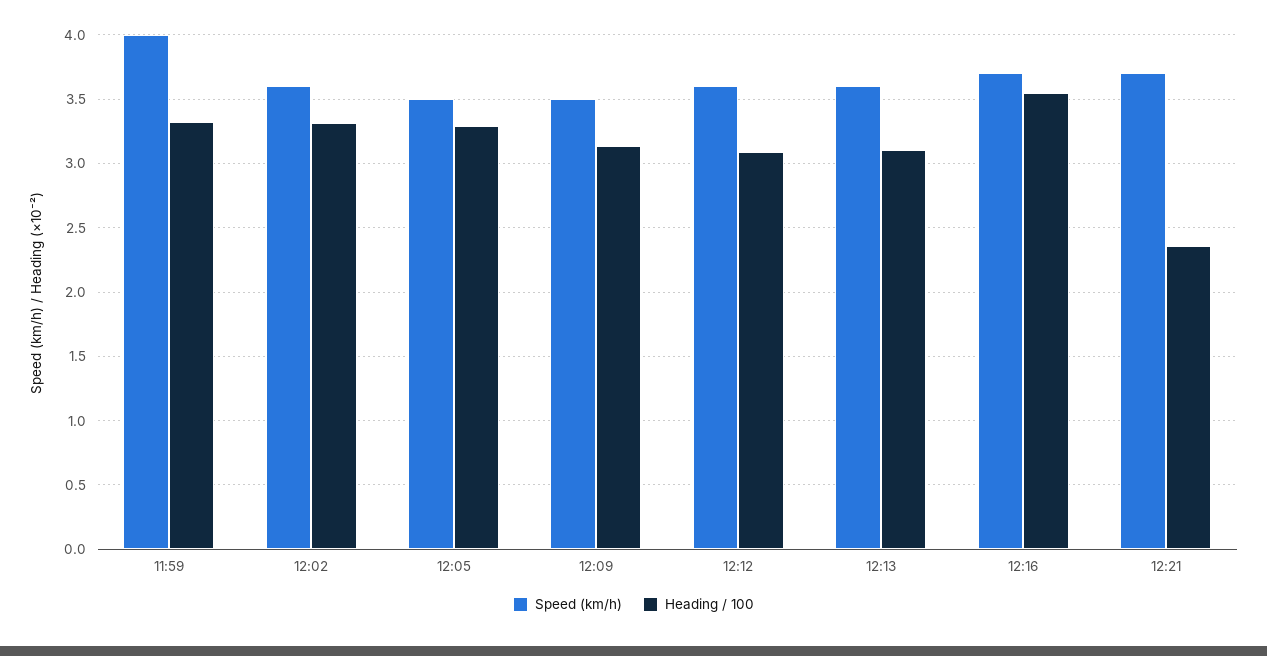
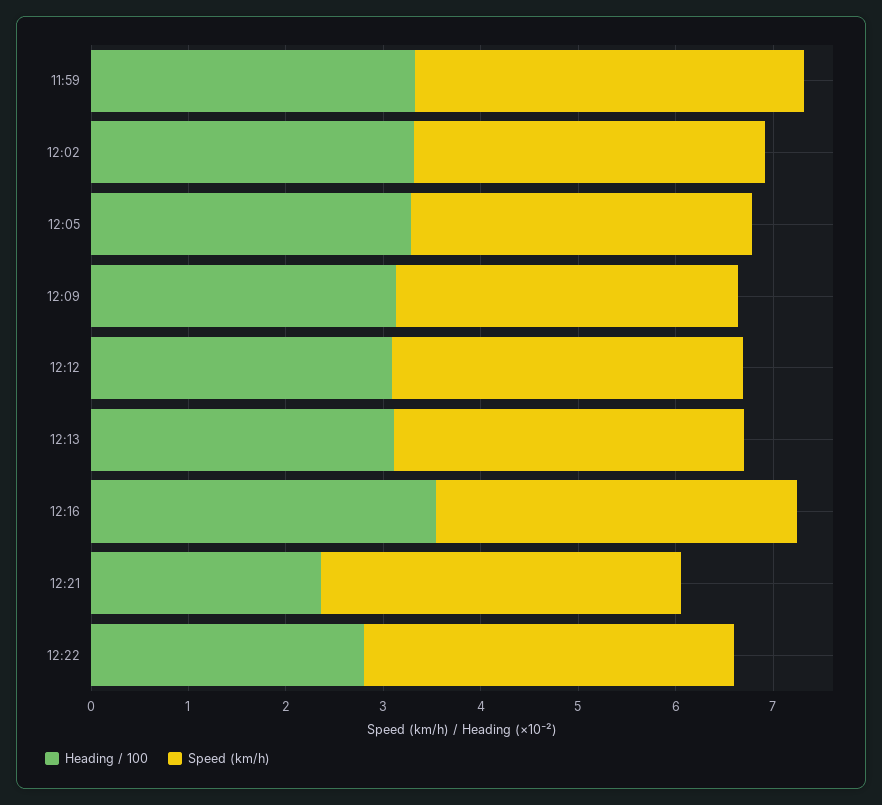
Heading / 100, 12:22: none -> 2.8
Speed (km/h), 12:22: none -> 3.8

